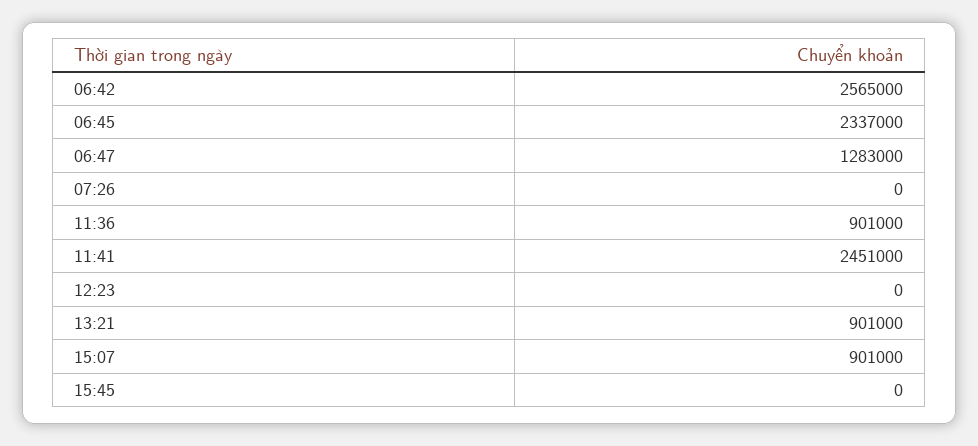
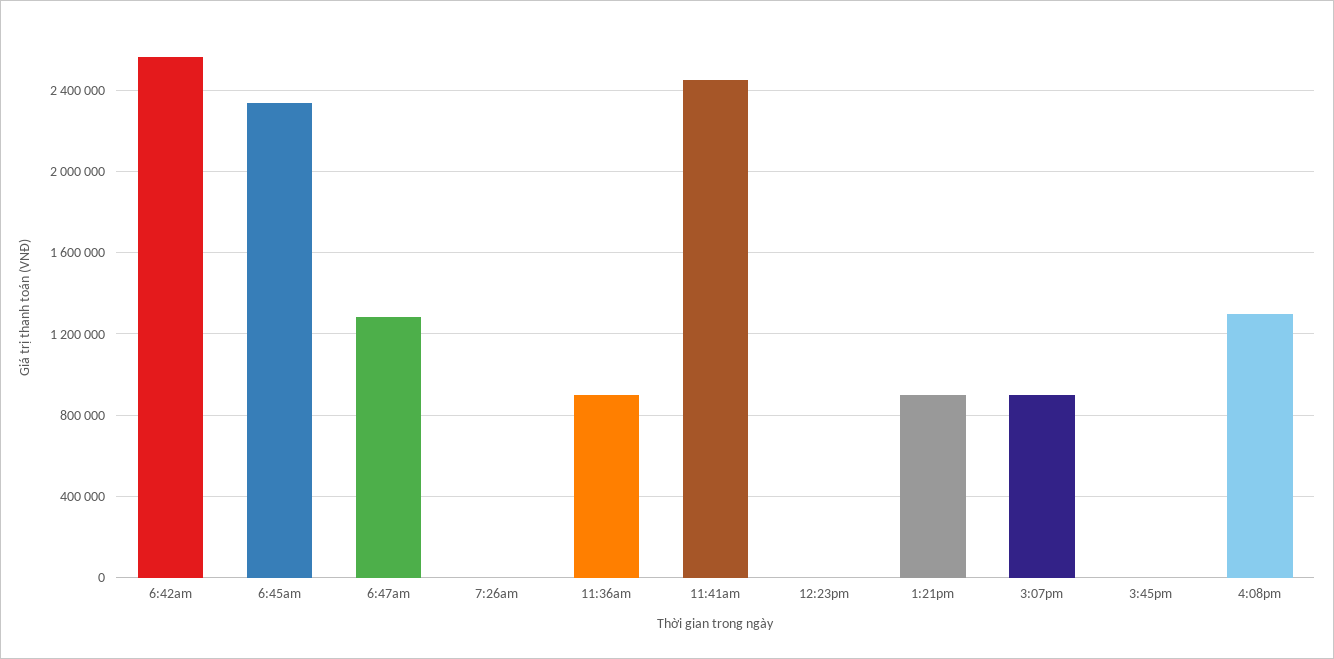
4:08pm: none -> 1300000

